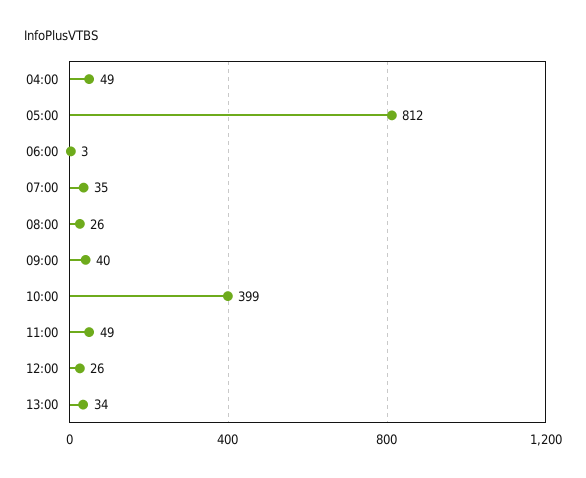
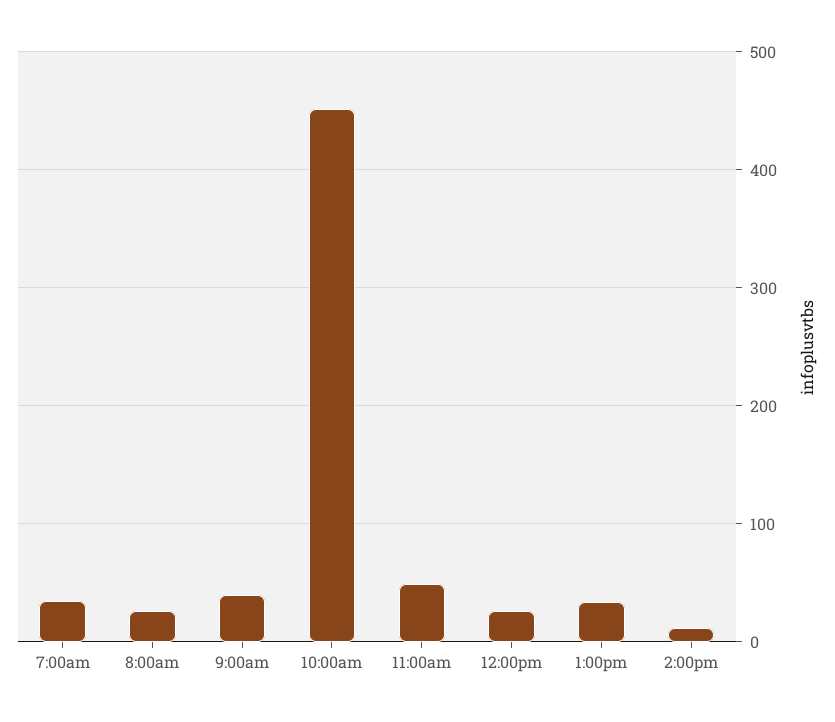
04:00: 49 -> none
05:00: 812 -> none
06:00: 3 -> none
10:00: 399 -> 450
2:00pm: none -> 10

